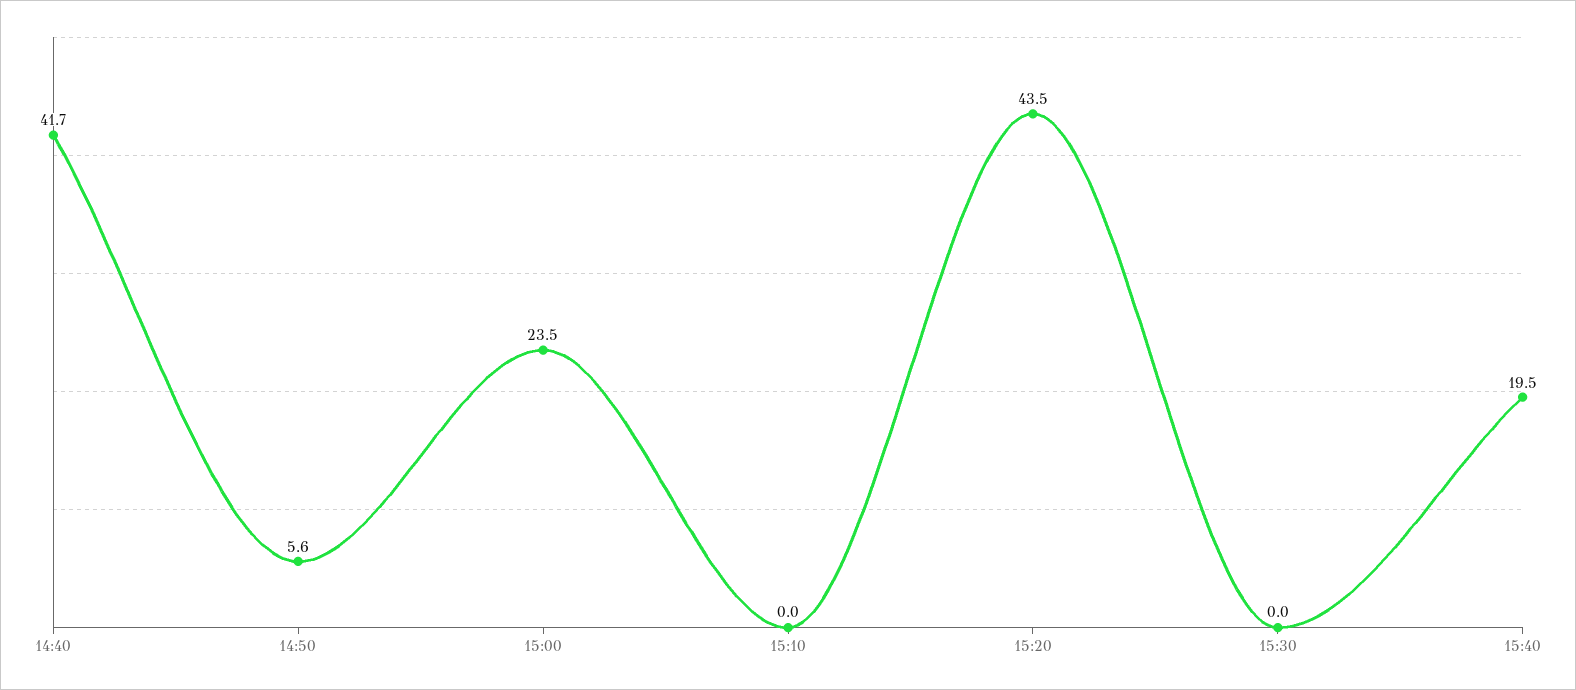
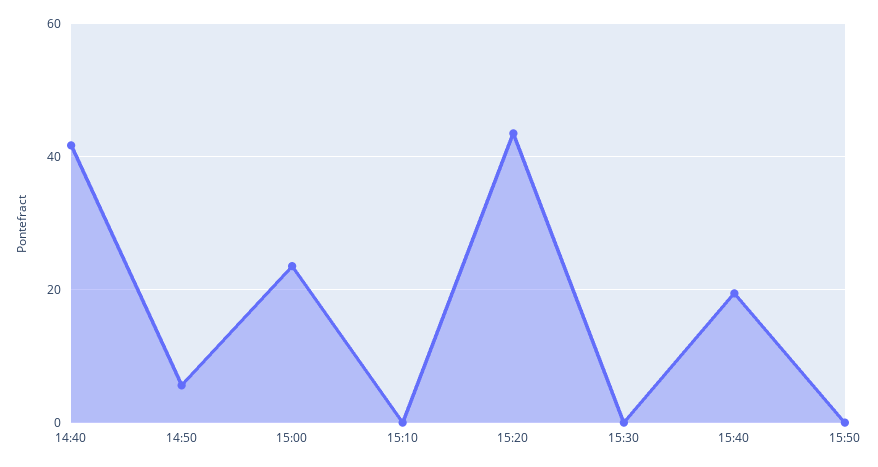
15:50: none -> 0

